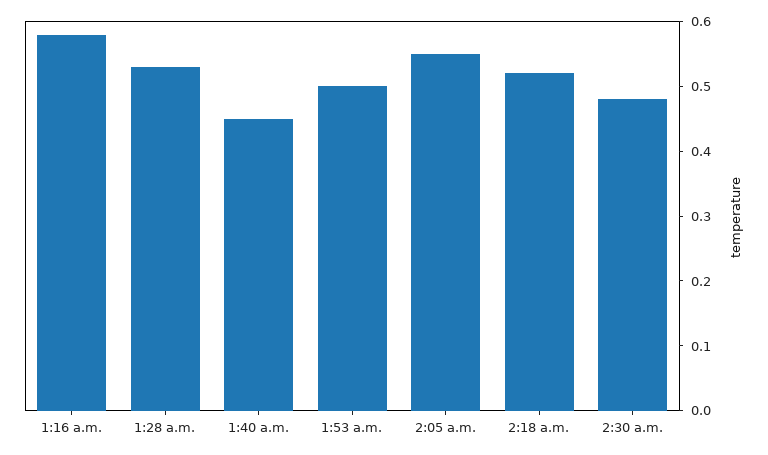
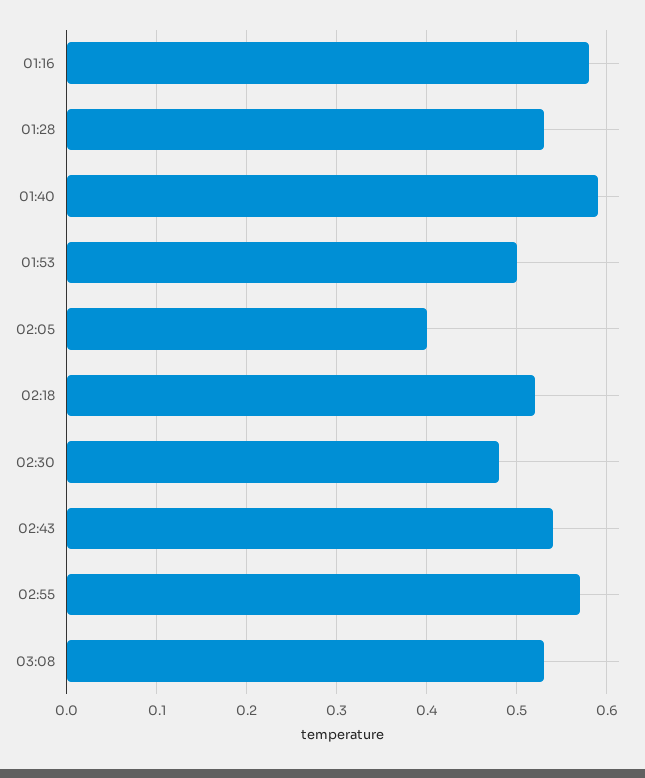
1:40 a.m.: 0.45 -> 0.59
2:05 a.m.: 0.55 -> 0.4
02:43: none -> 0.54
02:55: none -> 0.57
03:08: none -> 0.53

